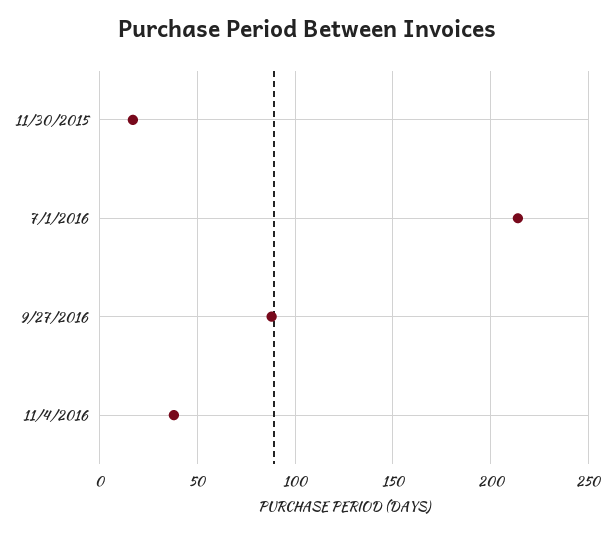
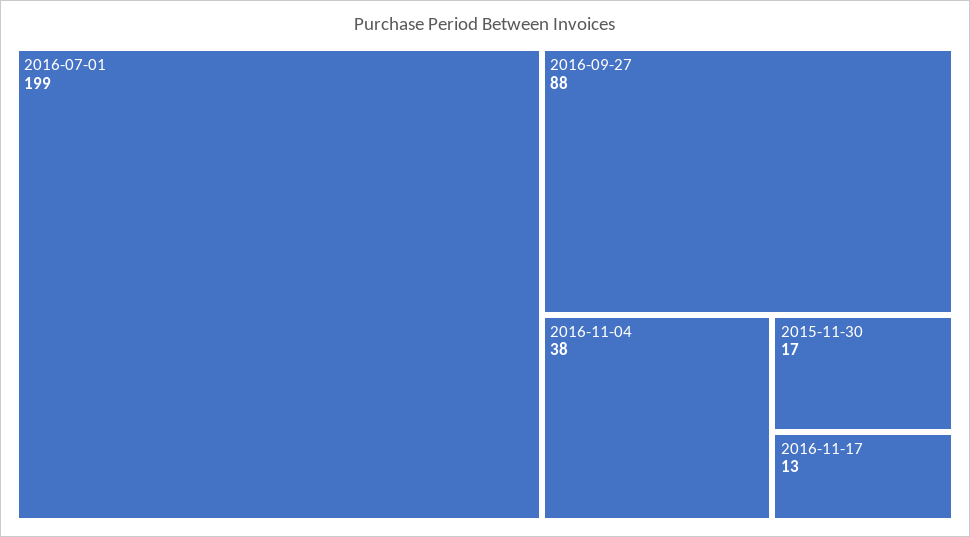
7/1/2016: 215 -> 199
2016-11-17: none -> 13

